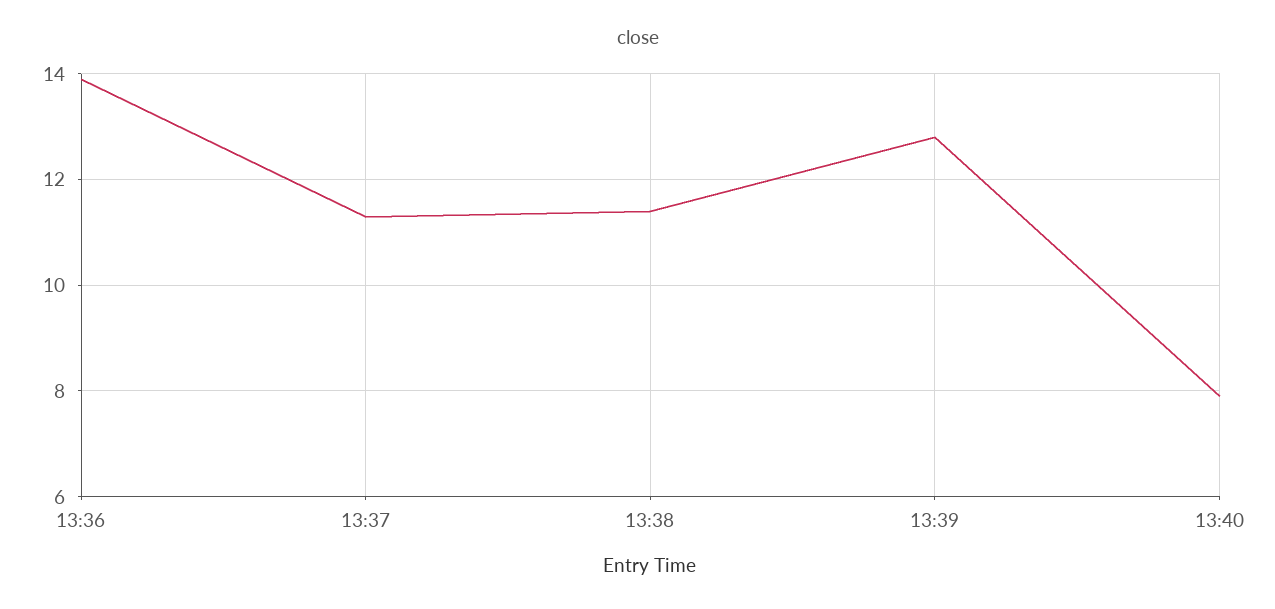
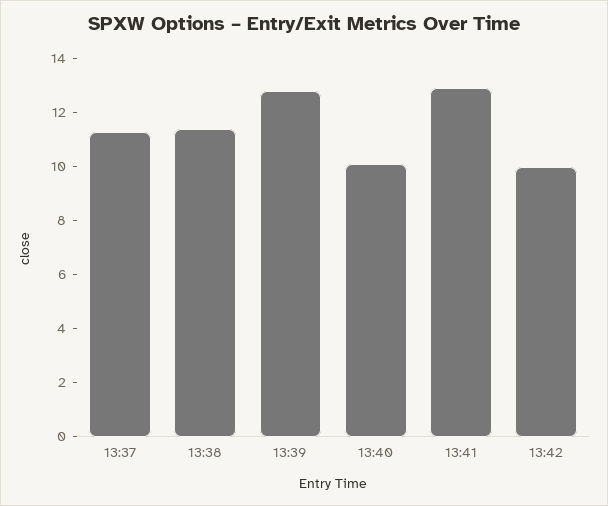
13:36: 14 -> none
13:40: 8 -> 10
13:41: none -> 13
13:42: none -> 10

